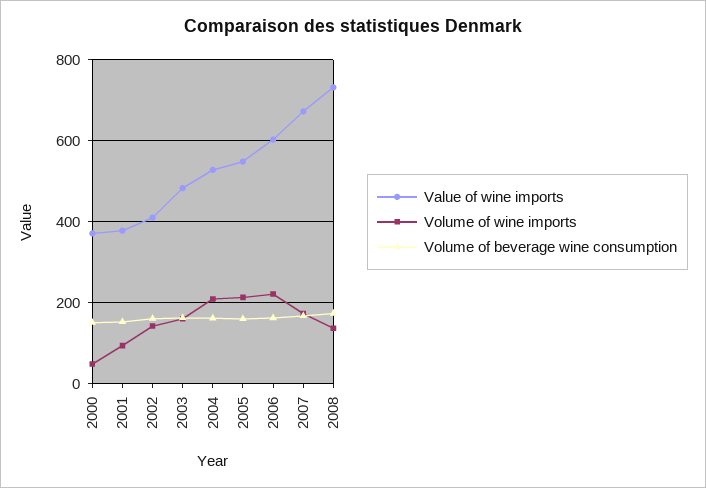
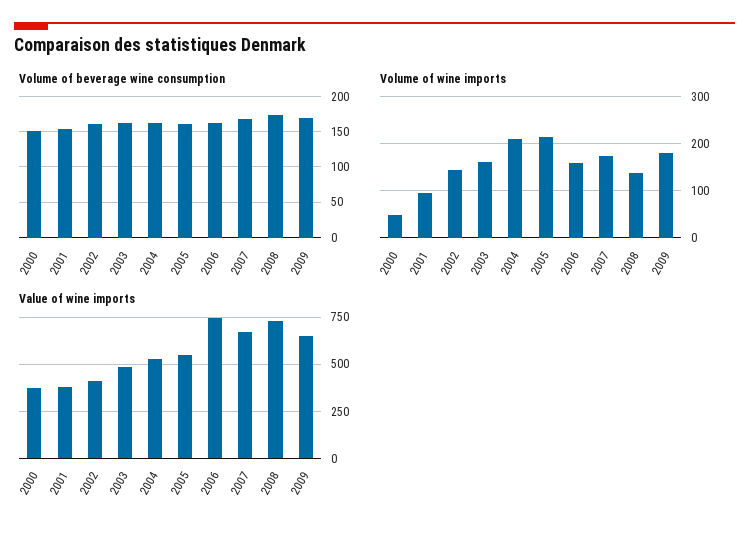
Value of wine imports, 2006: 600 -> 750
Volume of wine imports, 2006: 220 -> 160
Volume of beverage wine consumption, 2009: none -> 170
Volume of wine imports, 2009: none -> 180
Value of wine imports, 2009: none -> 650

